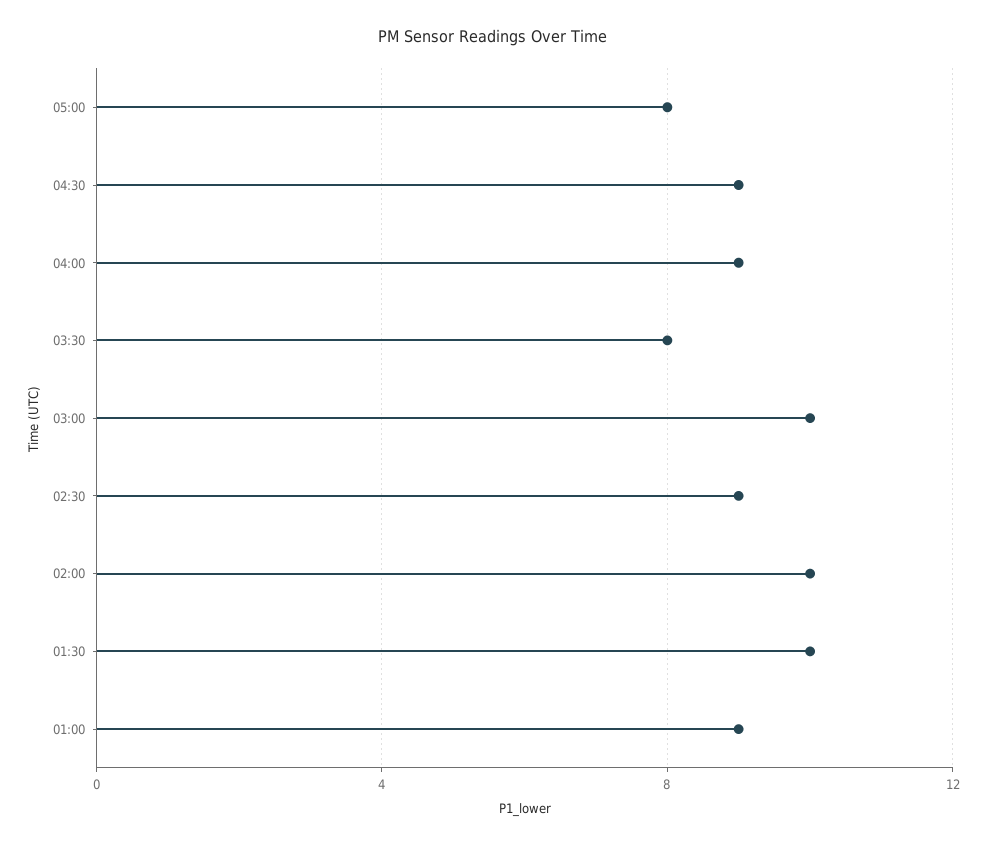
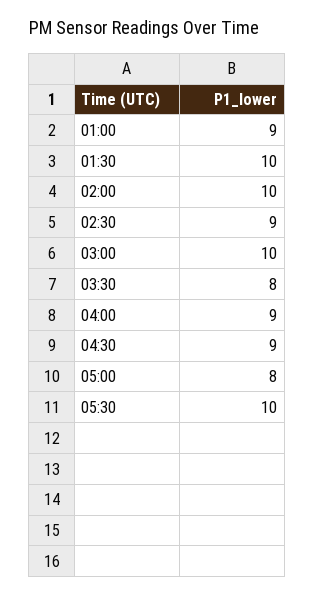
05:30: none -> 10

